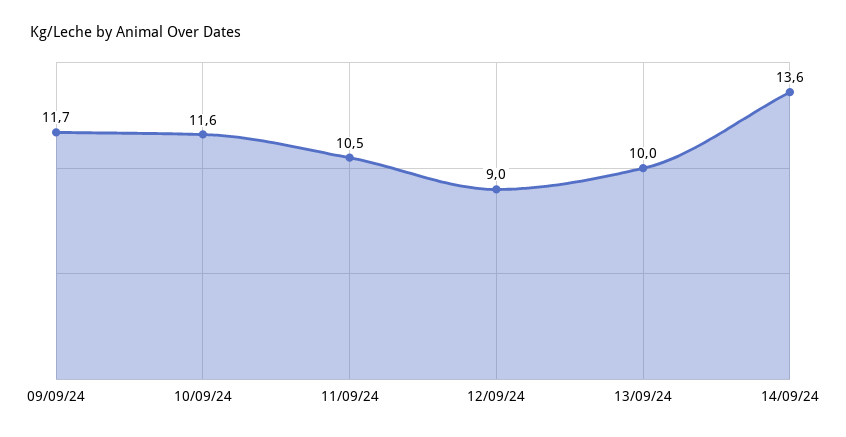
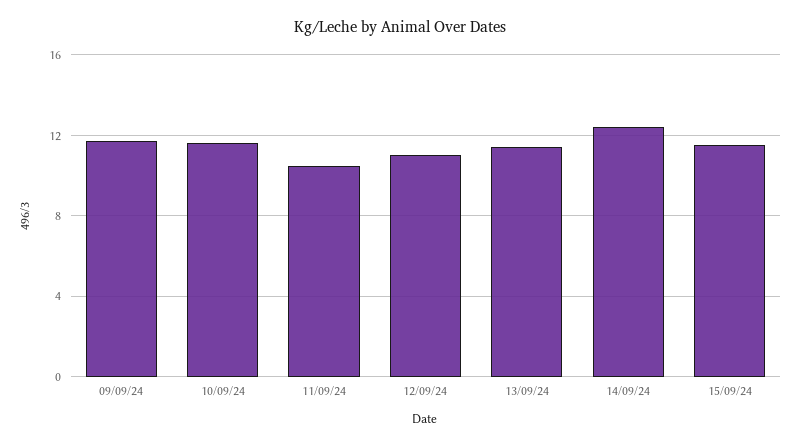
12/09/24: 9 -> 11
13/09/24: 10 -> 11.5
14/09/24: 13.6 -> 12.5
15/09/24: none -> 11.5

